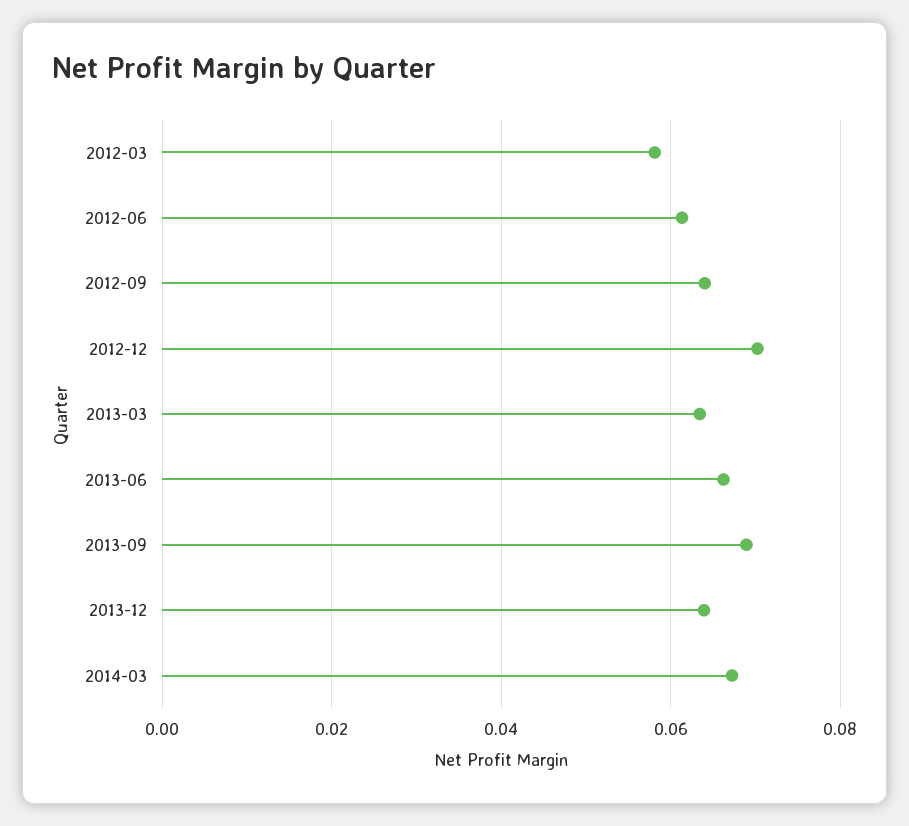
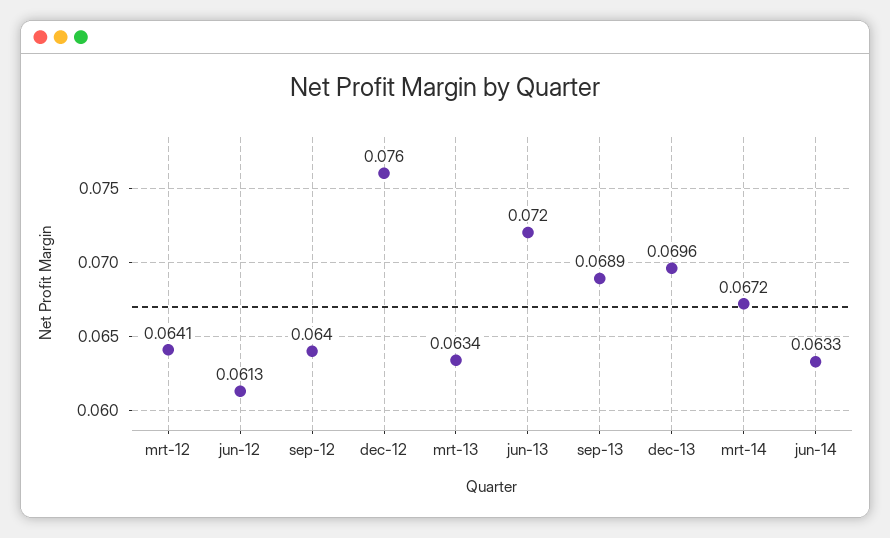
2012-03: 0.058 -> 0.0641
2012-12: 0.07 -> 0.076
2013-06: 0.066 -> 0.072
2013-12: 0.064 -> 0.0696
jun-14: none -> 0.0633

